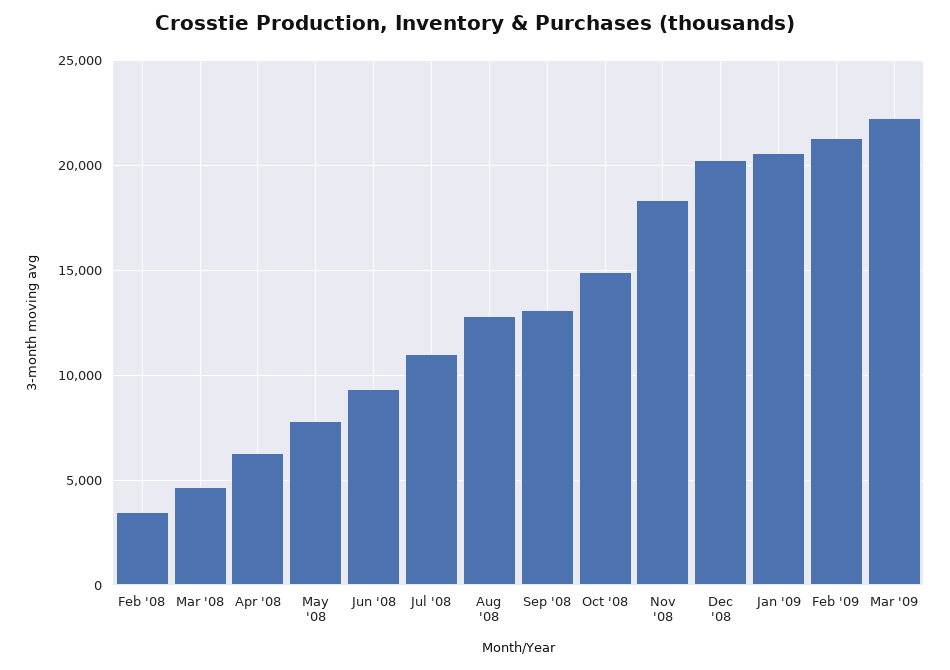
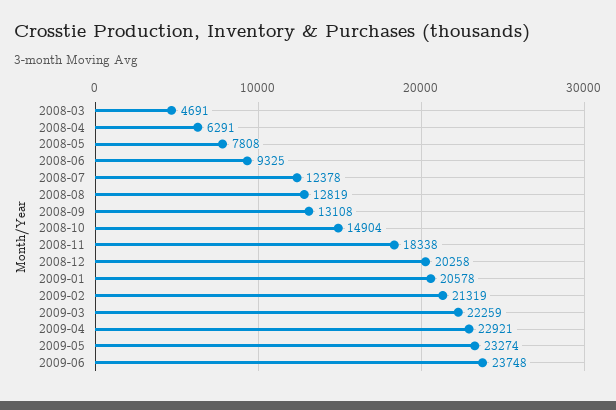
Feb '08: 3500 -> none
Jul '08: 11000 -> 12378
2009-04: none -> 22921
2009-05: none -> 23274
2009-06: none -> 23748

